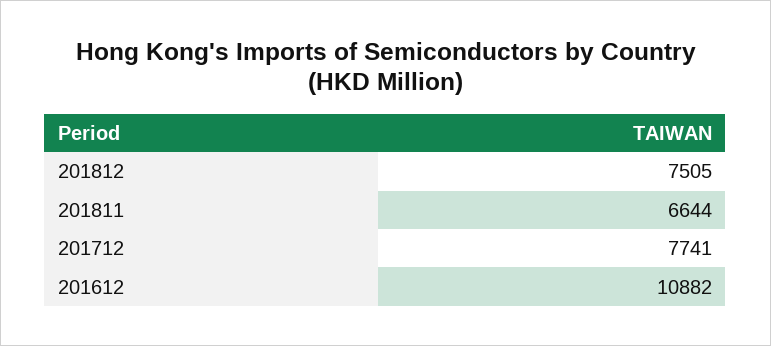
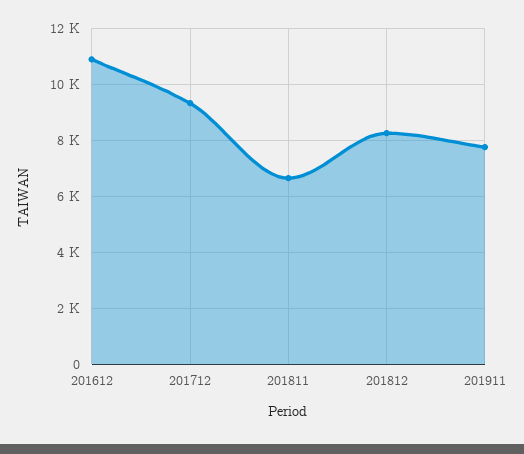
201812: 7505 -> 8250
201712: 7741 -> 9250
201911: none -> 7750

